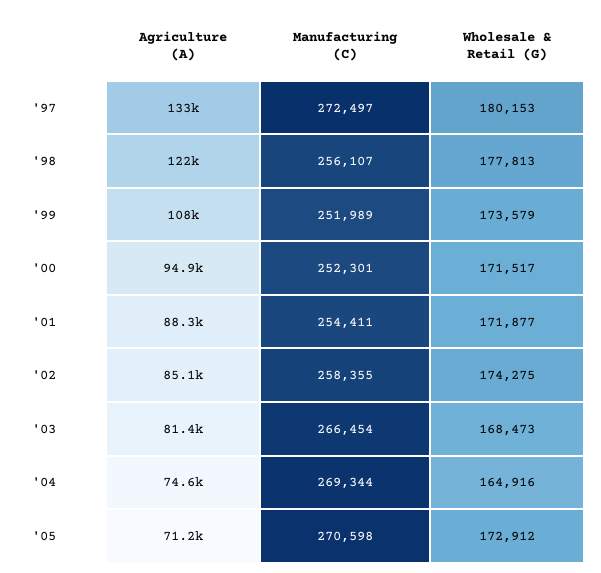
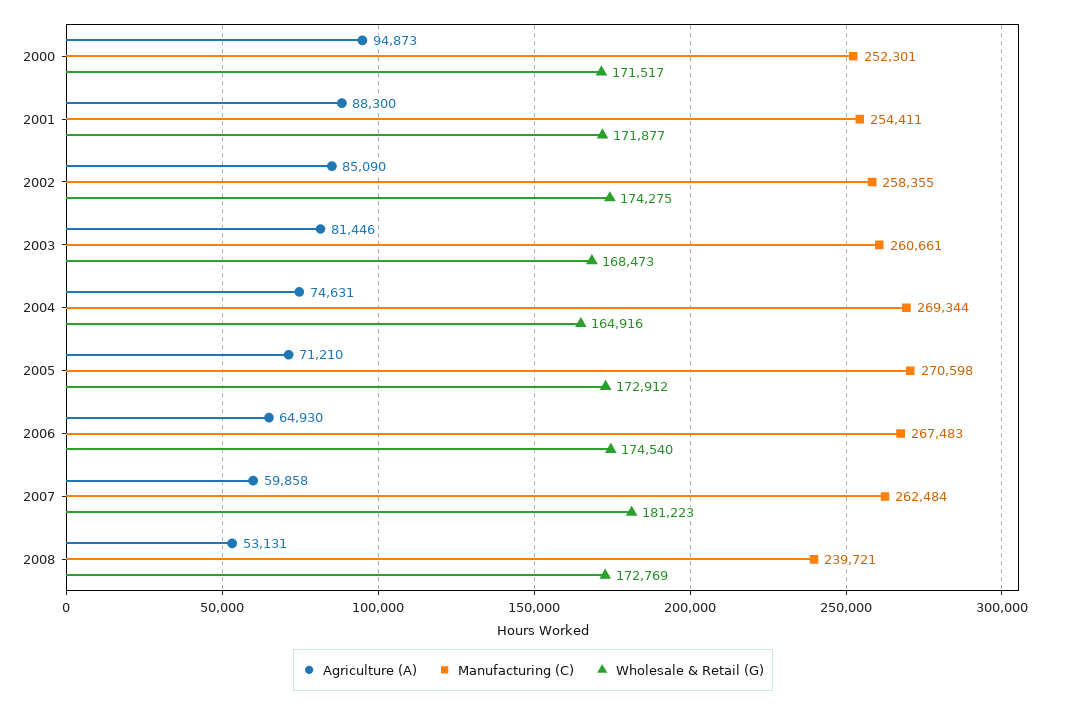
Agriculture (A), '97: 133000 -> none
Manufacturing (C), '97: 272497 -> none
Wholesale & Retail (G), '97: 180153 -> none
Agriculture (A), '98: 122000 -> none
Manufacturing (C), '98: 256107 -> none
Wholesale & Retail (G), '98: 177813 -> none
Agriculture (A), '99: 108000 -> none
Manufacturing (C), '99: 251989 -> none
Wholesale & Retail (G), '99: 173579 -> none
Manufacturing (C), '03: 266454 -> 260661
Agriculture (A), 2006: none -> 64930
Manufacturing (C), 2006: none -> 267483
Wholesale & Retail (G), 2006: none -> 174540
Agriculture (A), 2007: none -> 59858
Manufacturing (C), 2007: none -> 262484
Wholesale & Retail (G), 2007: none -> 181223
Agriculture (A), 2008: none -> 53131
Manufacturing (C), 2008: none -> 239721
Wholesale & Retail (G), 2008: none -> 172769

